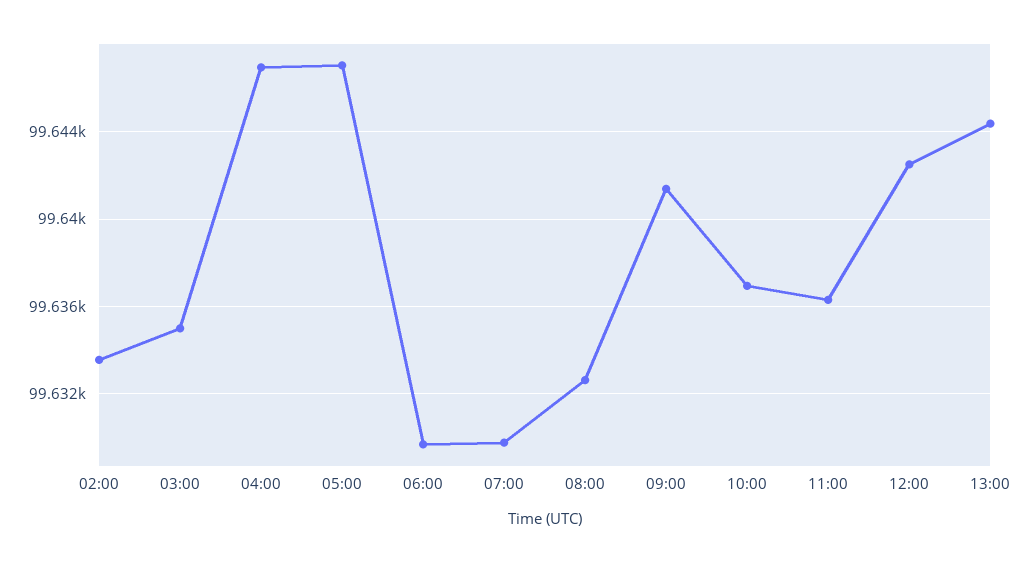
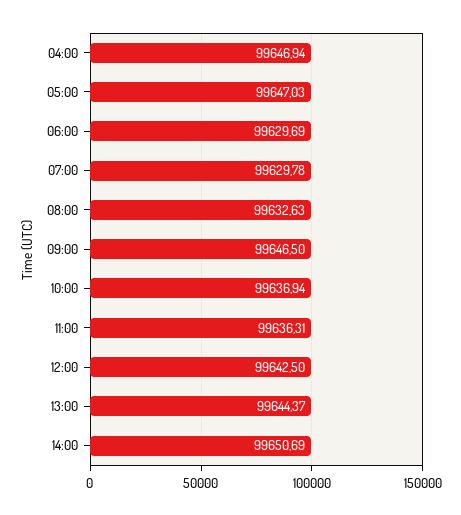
02:00: 99633.5 -> none
03:00: 99635 -> none
09:00: 99641.5 -> 99646.5
14:00: none -> 99650.69

